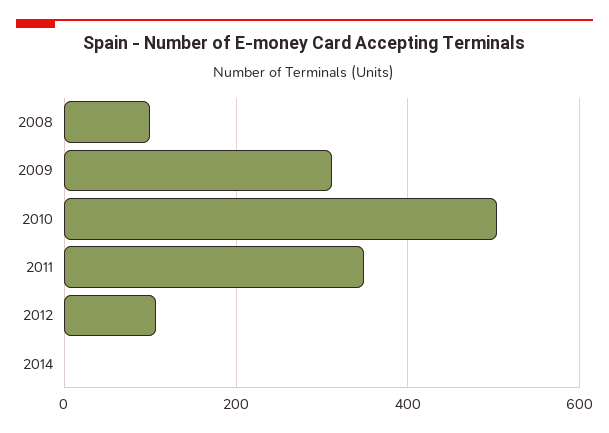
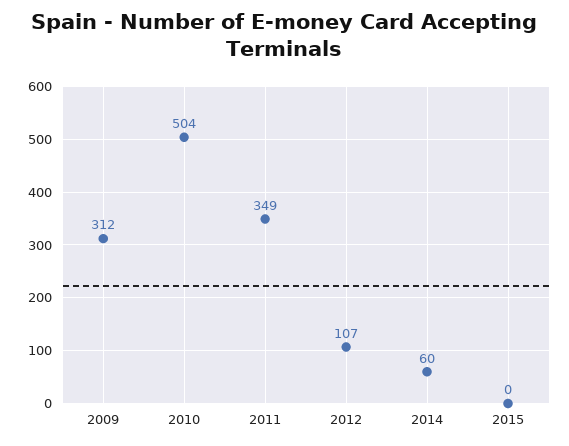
2008: 100 -> none
2014: 0 -> 60
2015: none -> 0

